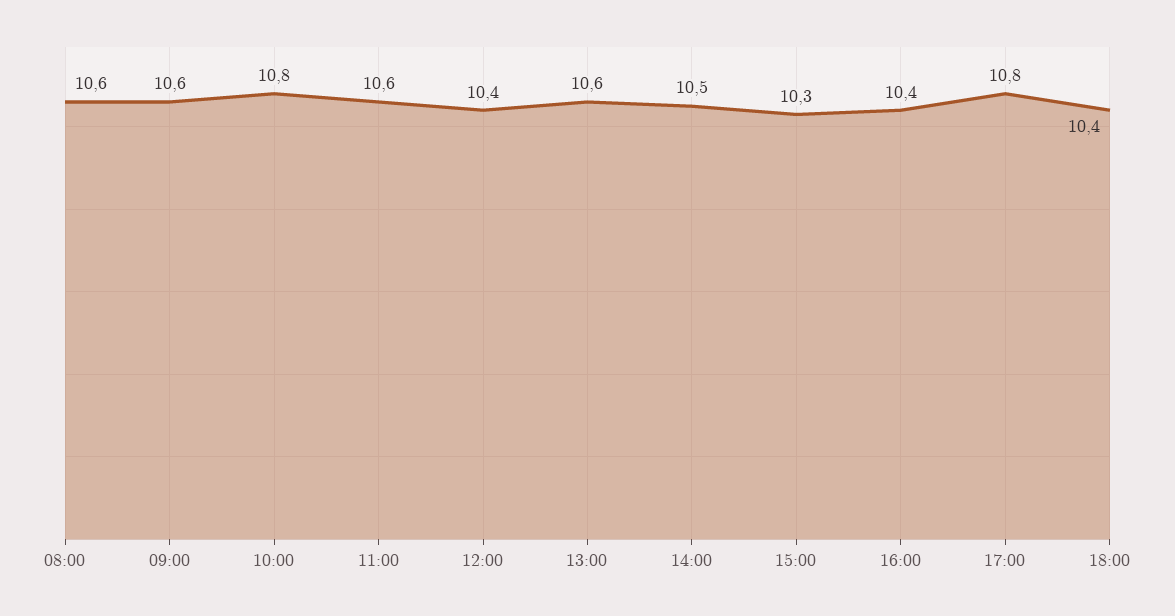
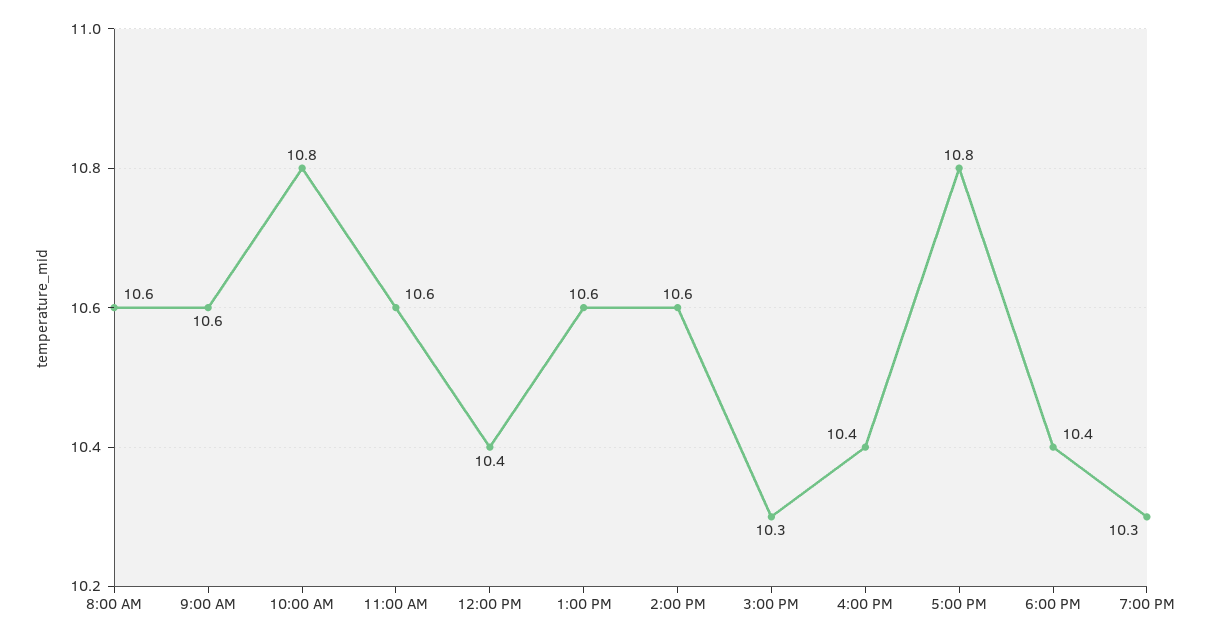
14:00: 10.5 -> 10.6
7:00 PM: none -> 10.3

